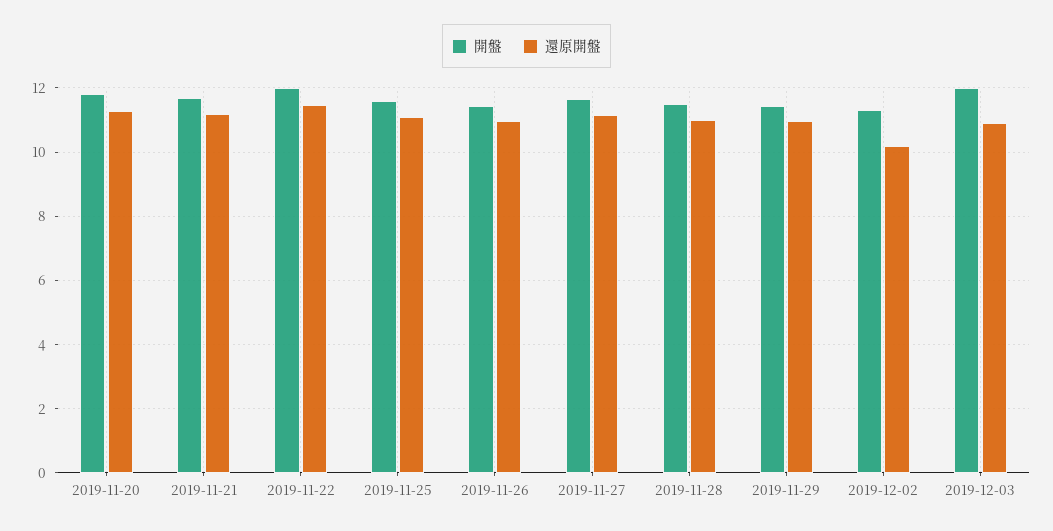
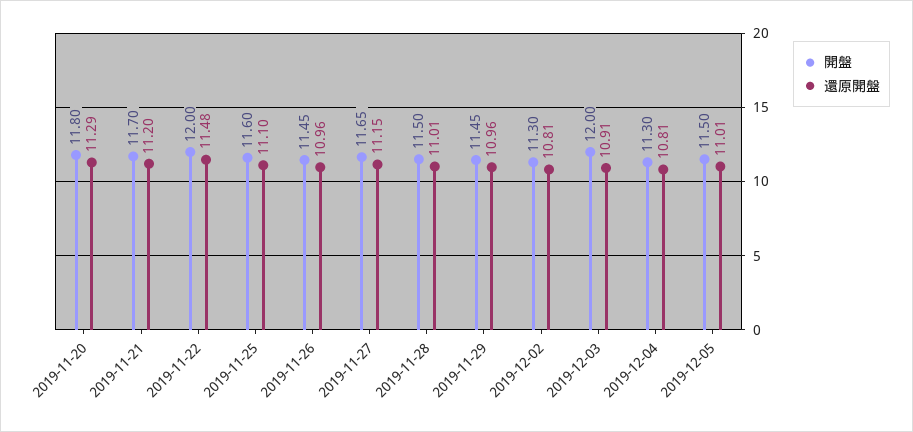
還原開盤, 2019-12-02: 10.2 -> 10.81
開盤, 2019-12-04: none -> 11.3
還原開盤, 2019-12-04: none -> 10.81
開盤, 2019-12-05: none -> 11.5
還原開盤, 2019-12-05: none -> 11.01

